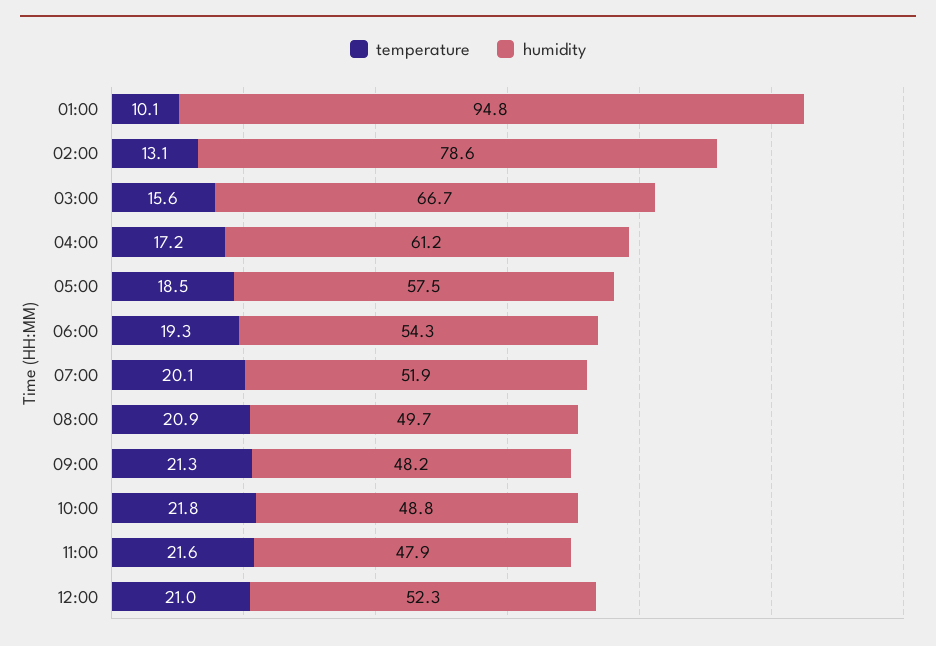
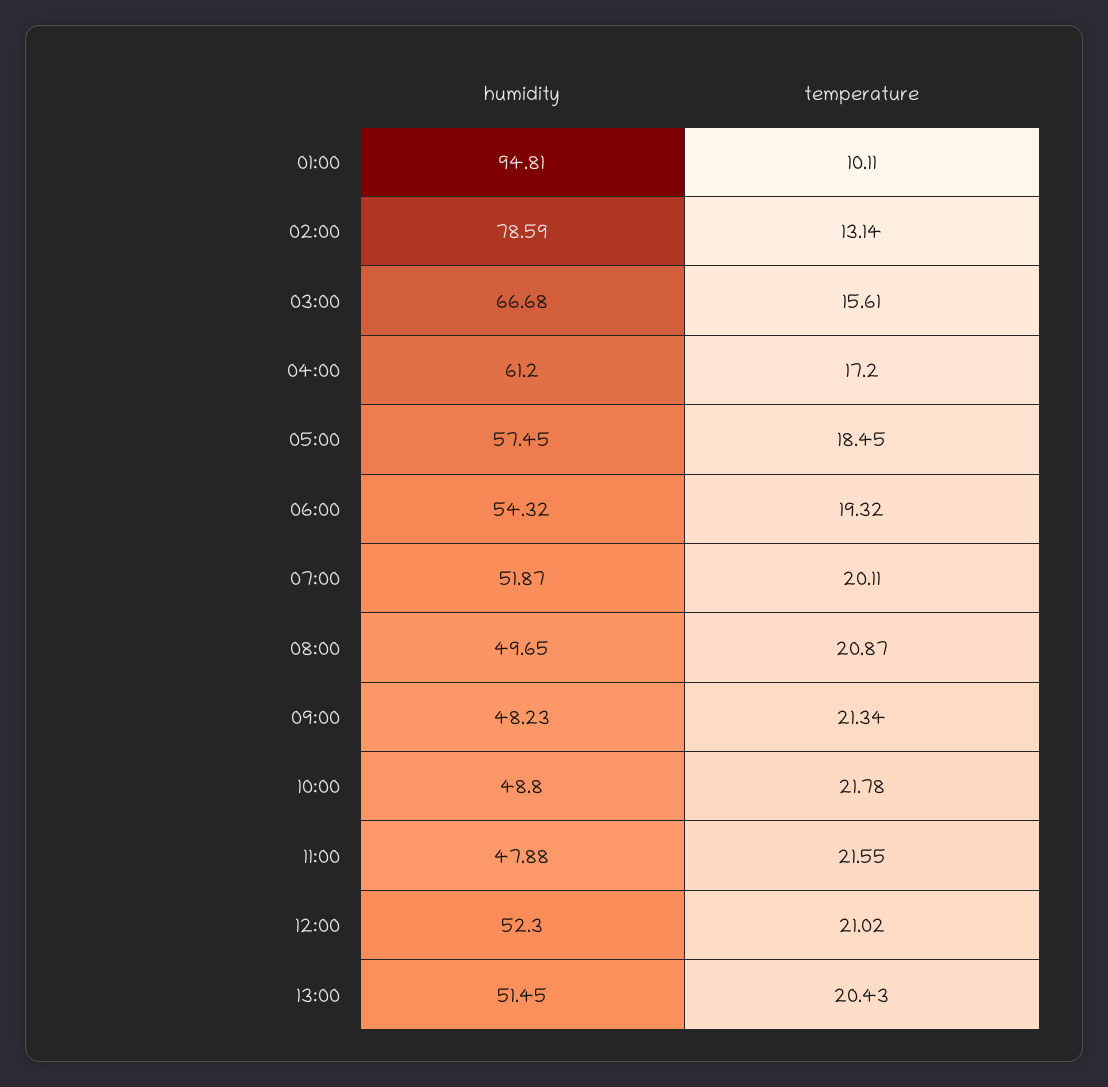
humidity, 13:00: none -> 51.45
temperature, 13:00: none -> 20.43

